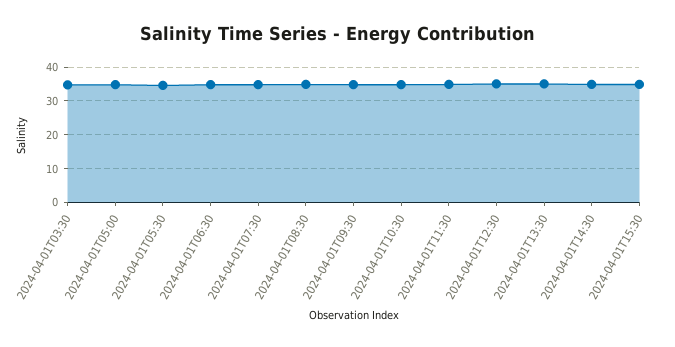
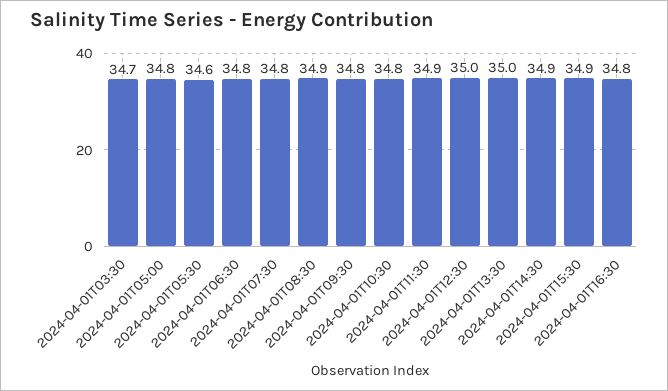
2024-04-01T16:30: none -> 34.8

